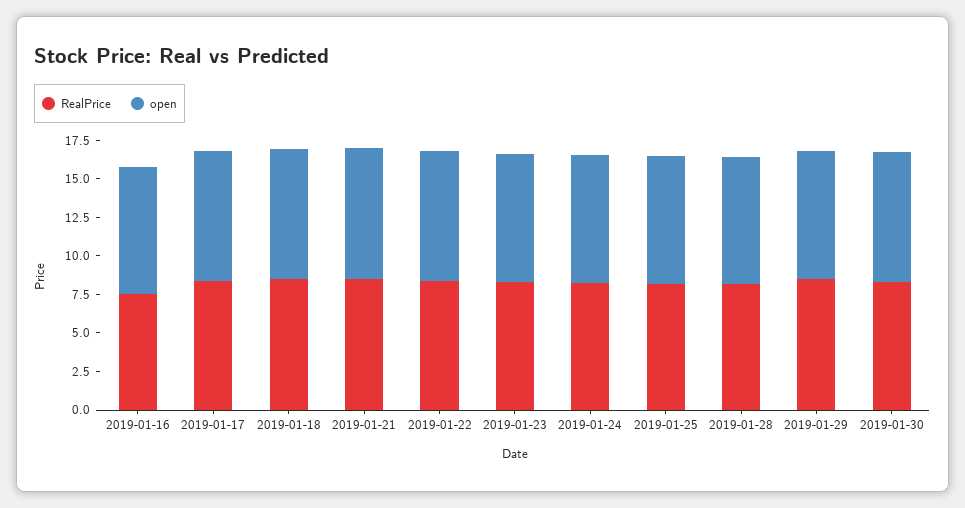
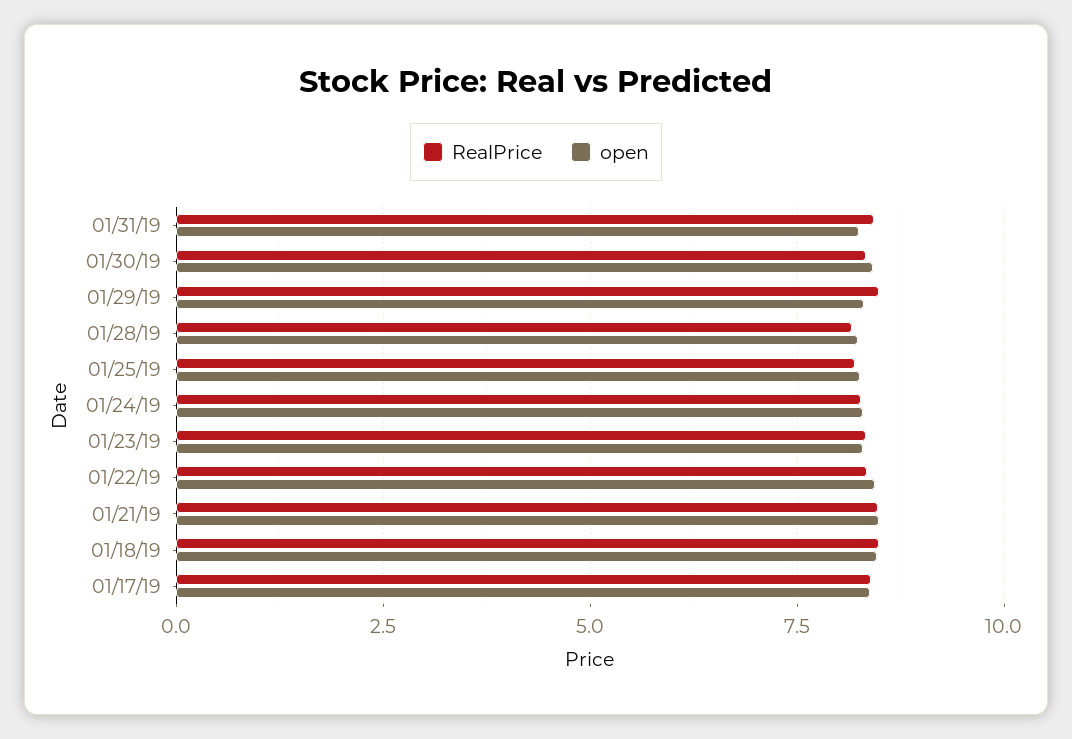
RealPrice, 2019-01-16: 7.5 -> none
open, 2019-01-16: 7.5 -> none
RealPrice, 01/31/19: none -> 8.5
open, 01/31/19: none -> 8.25

